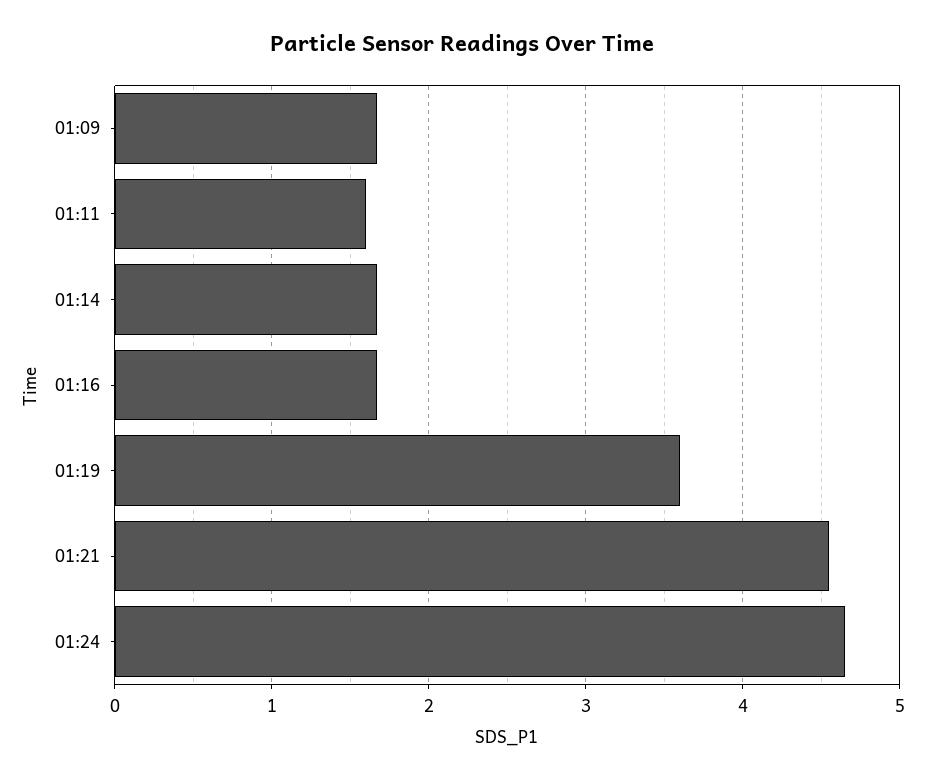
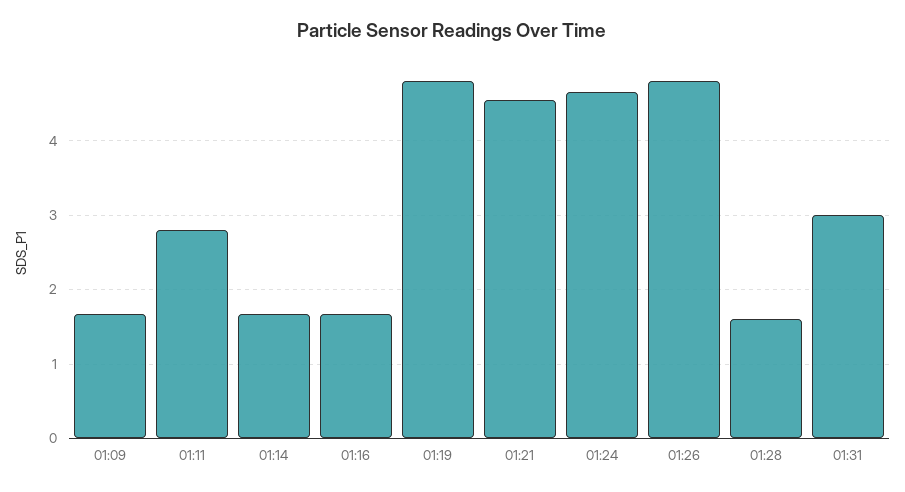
01:11: 1.6 -> 2.8
01:19: 3.6 -> 4.8
01:26: none -> 4.8
01:28: none -> 1.6
01:31: none -> 3

